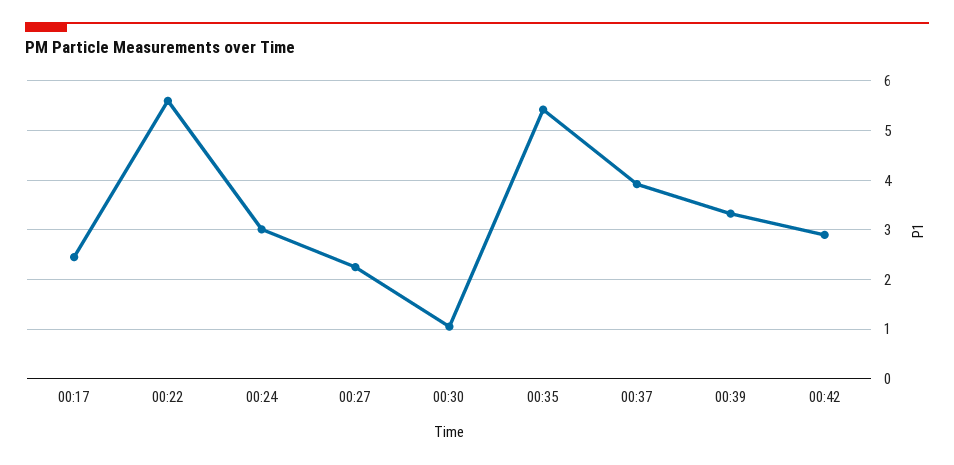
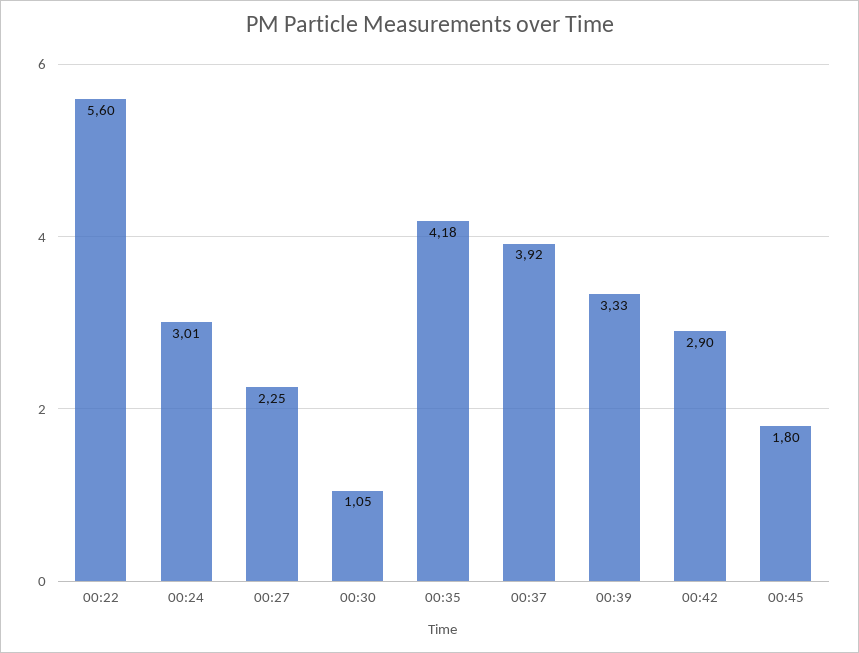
00:17: 2.4 -> none
00:35: 5.4 -> 4.18
00:45: none -> 1.8

